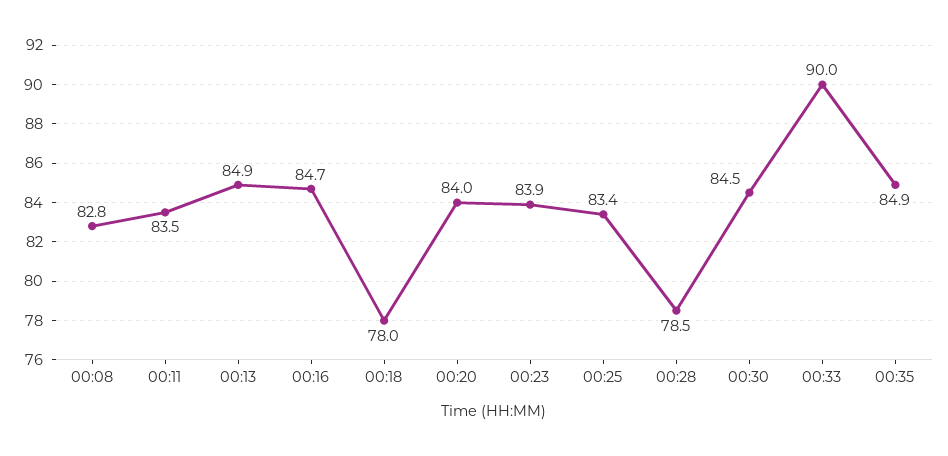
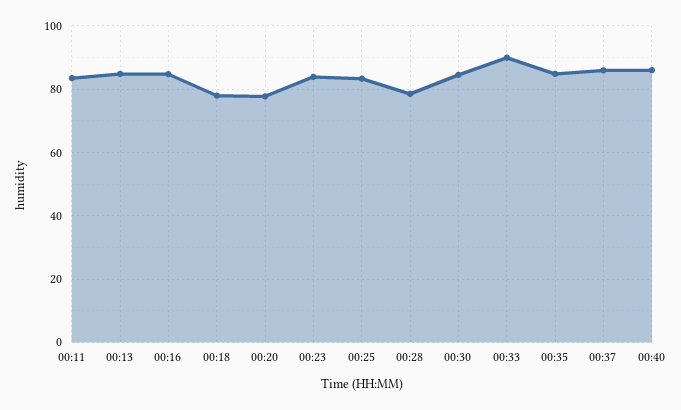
00:08: 82.8 -> none
00:20: 84 -> 78
00:37: none -> 86
00:40: none -> 86

